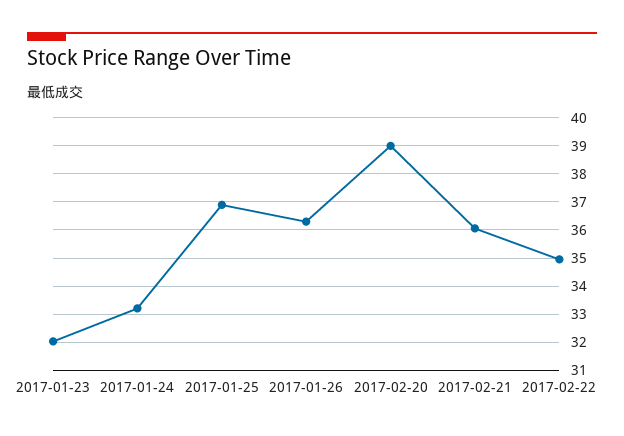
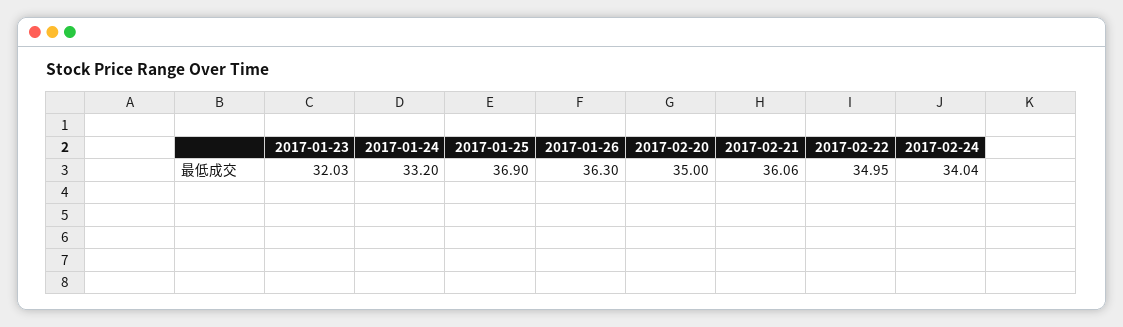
2017-02-20: 39 -> 35
2017-02-24: none -> 34.04

